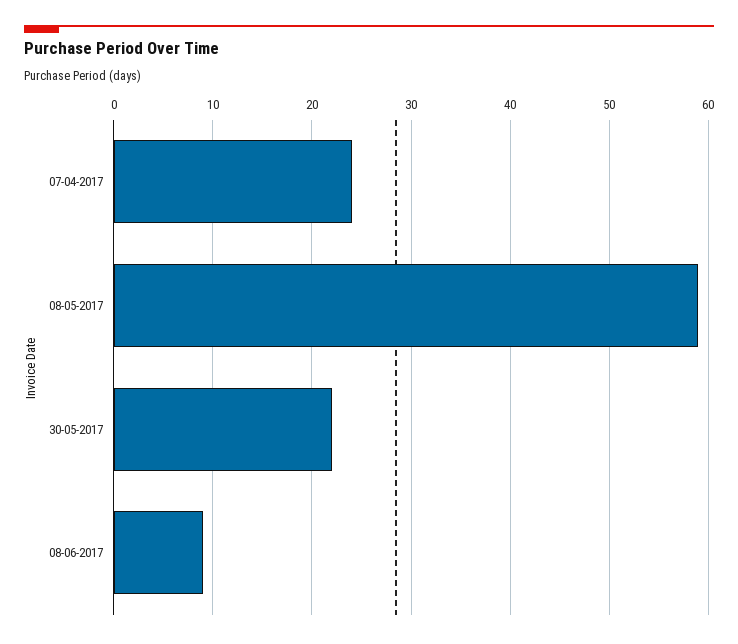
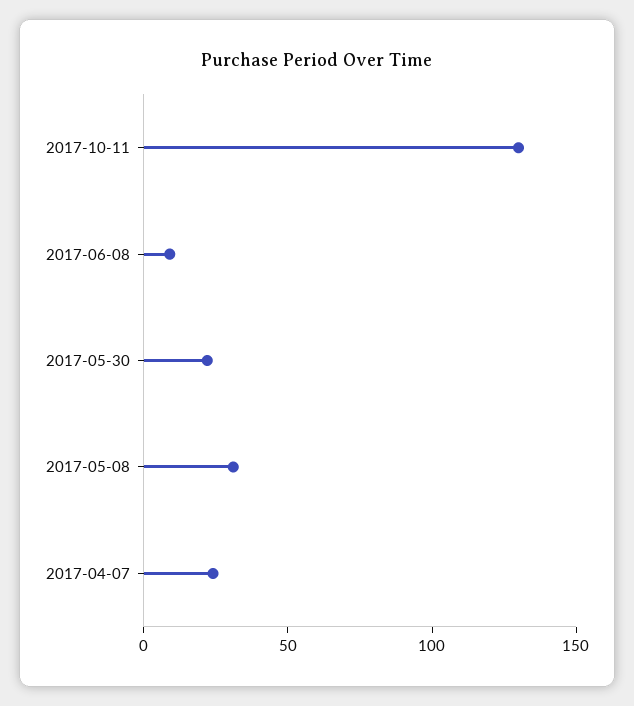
08-05-2017: 59 -> 30
2017-10-11: none -> 130

